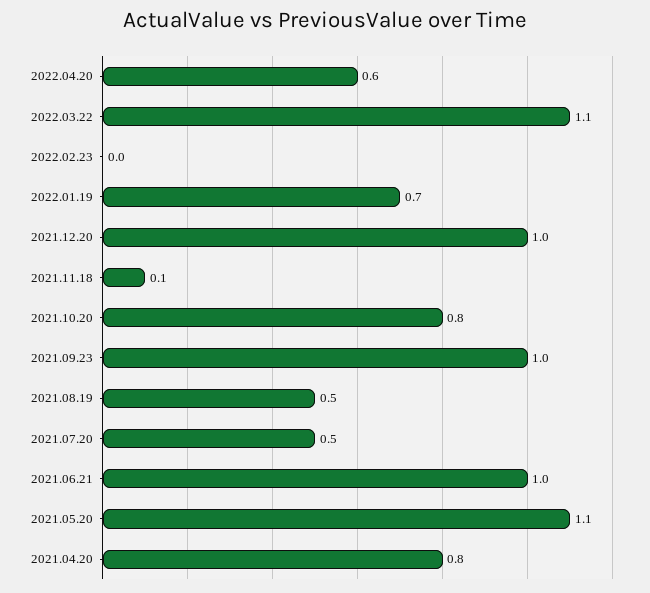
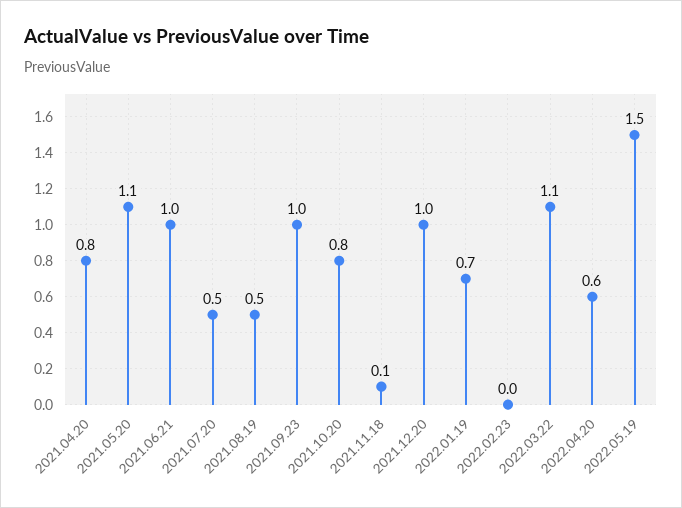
2022.05.19: none -> 1.5

